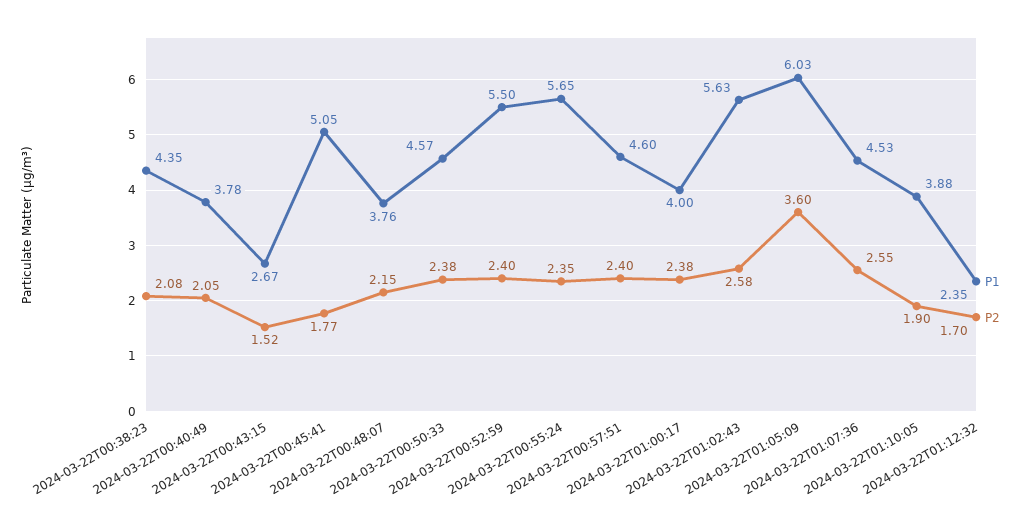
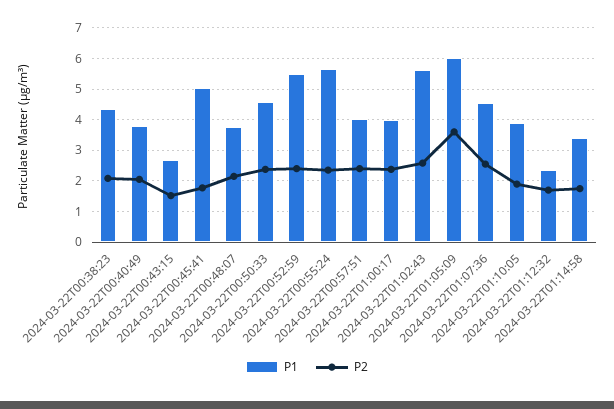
P1, 2024-03-22T00:57:51: 4.6 -> 4
P1, 2024-03-22T01:14:58: none -> 3.4
P2, 2024-03-22T01:14:58: none -> 1.8

